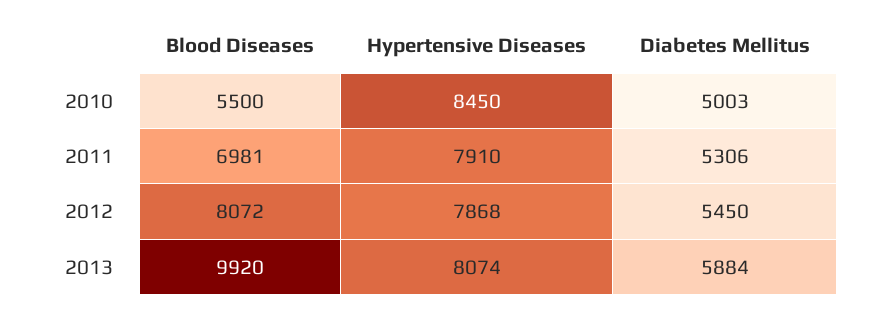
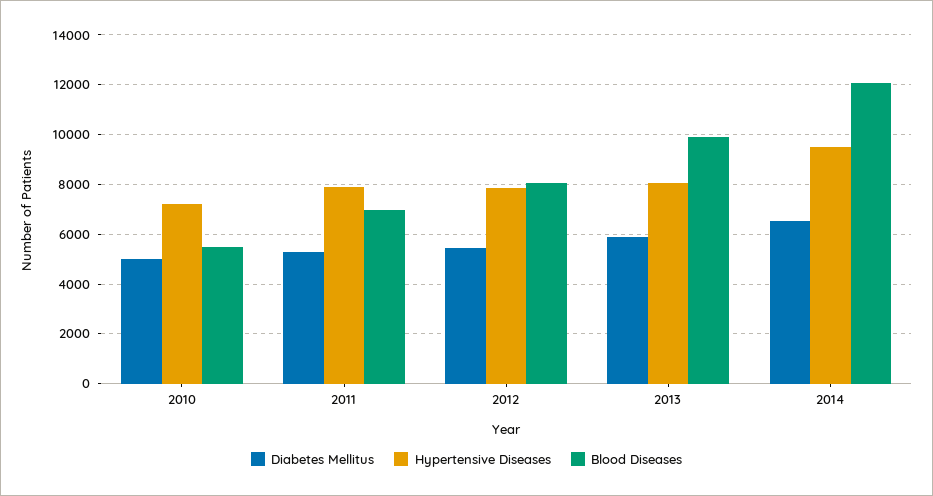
Hypertensive Diseases, 2010: 8450 -> 7250
Diabetes Mellitus, 2014: none -> 6500
Hypertensive Diseases, 2014: none -> 9500
Blood Diseases, 2014: none -> 12000

